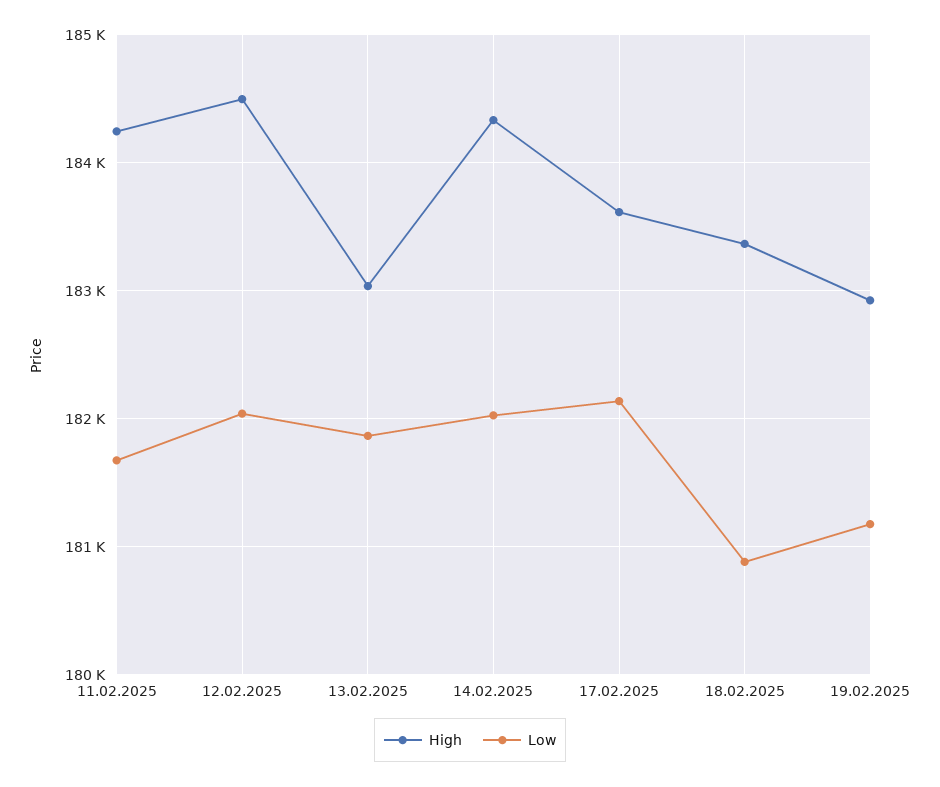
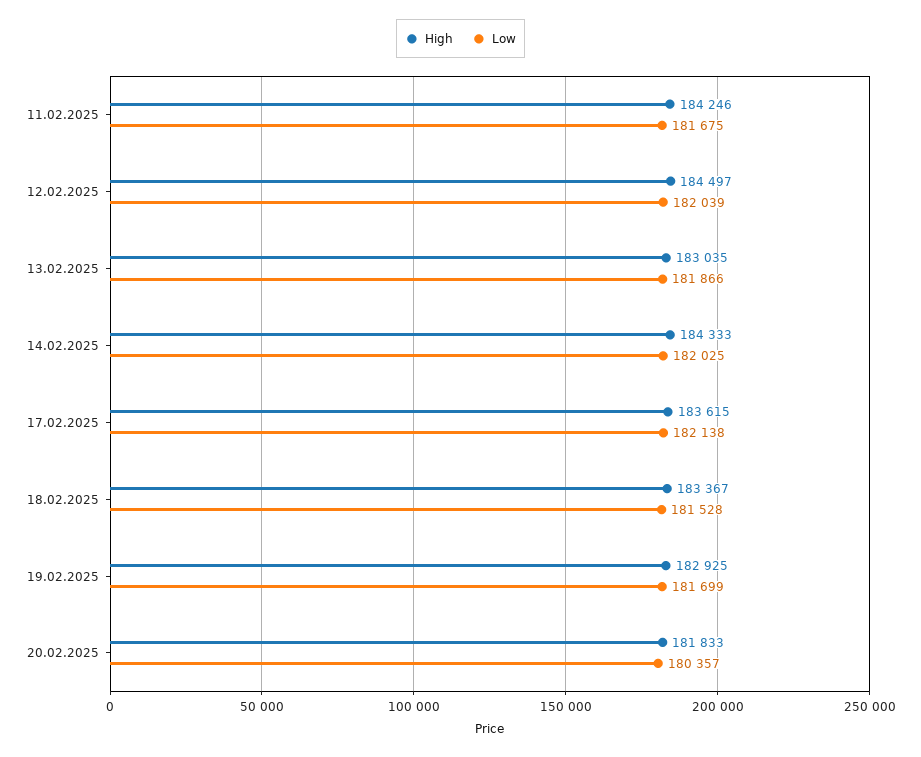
Low, 18.02.2025: 180900 -> 181528
Low, 19.02.2025: 181200 -> 181699
High, 20.02.2025: none -> 181833
Low, 20.02.2025: none -> 180357

